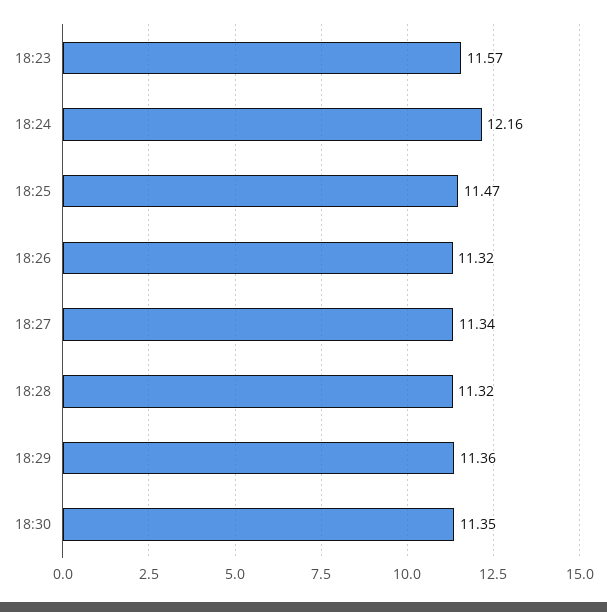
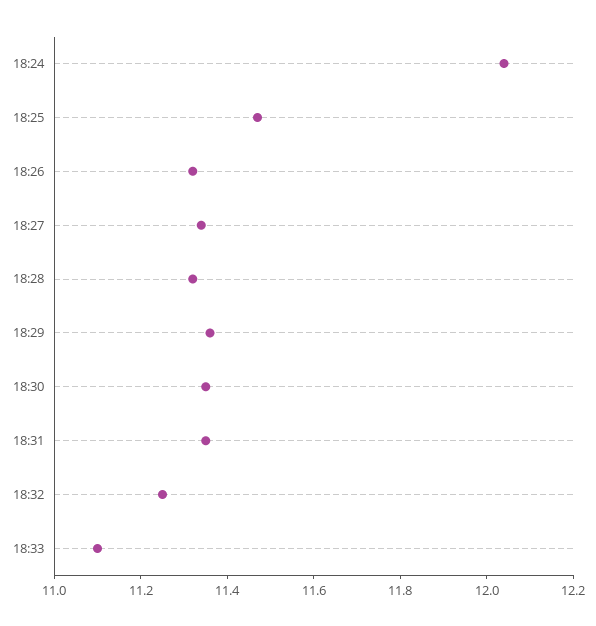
18:23: 11.57 -> none
18:24: 12.16 -> 12.05
18:31: none -> 11.35
18:32: none -> 11.25
18:33: none -> 11.1

